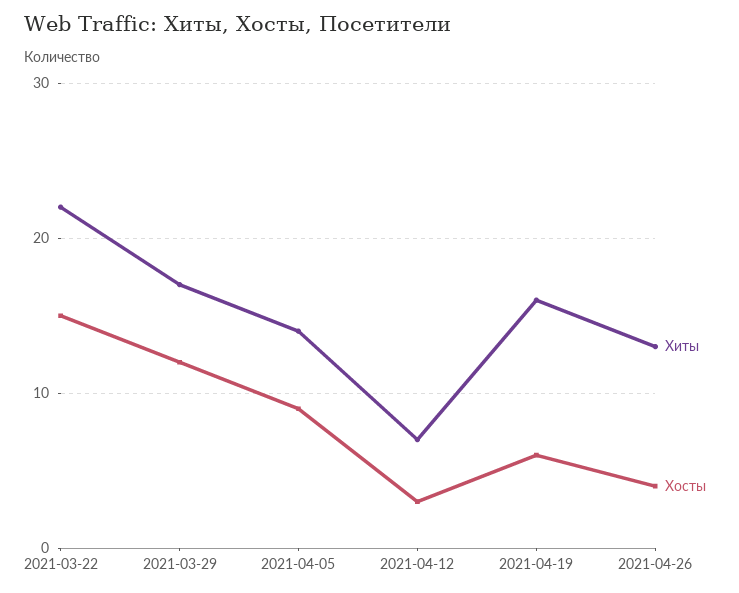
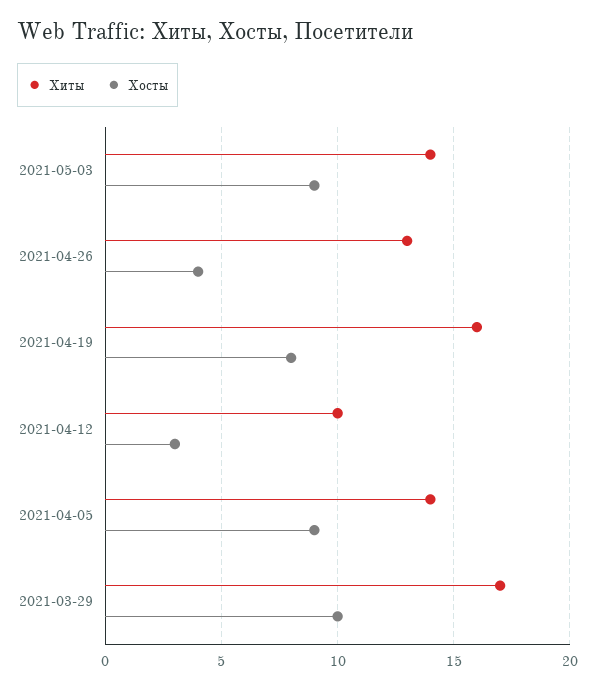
Хиты, 2021-03-22: 22 -> none
Хосты, 2021-03-22: 15 -> none
Хосты, 2021-03-29: 12 -> 10
Хиты, 2021-04-12: 7 -> 10
Хосты, 2021-04-19: 6 -> 8
Хиты, 2021-05-03: none -> 14
Хосты, 2021-05-03: none -> 9

